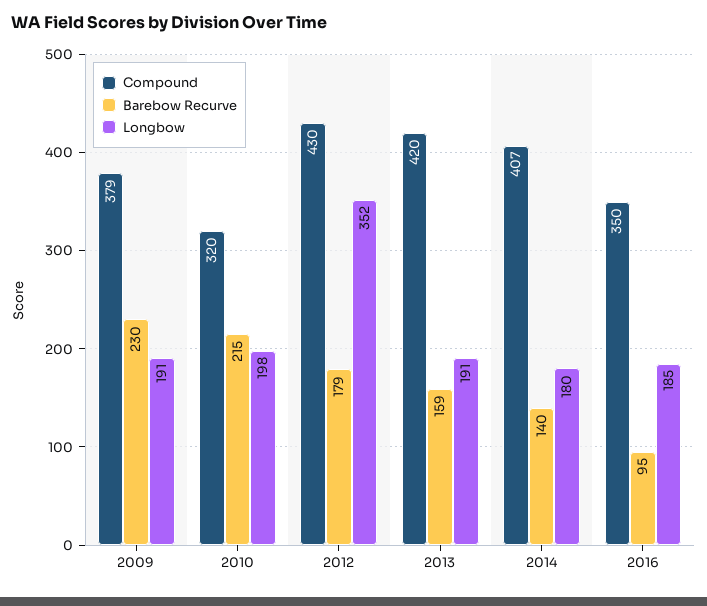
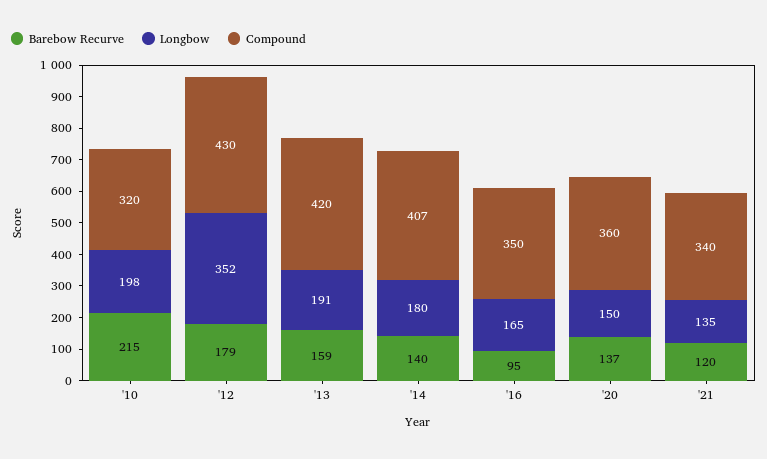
Compound, 2009: 379 -> none
Barebow Recurve, 2009: 230 -> none
Longbow, 2009: 191 -> none
Longbow, 2016: 185 -> 165
Barebow Recurve, '20: none -> 137
Longbow, '20: none -> 150
Compound, '20: none -> 360
Barebow Recurve, '21: none -> 120
Longbow, '21: none -> 135
Compound, '21: none -> 340

